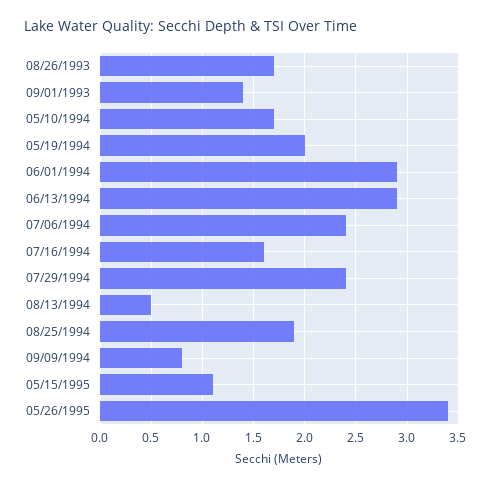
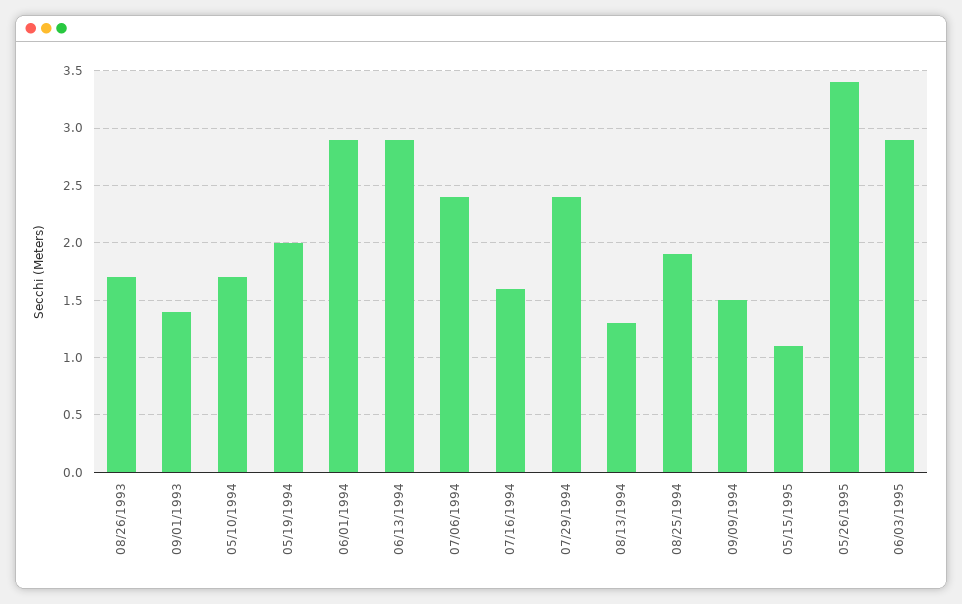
08/13/1994: 0.5 -> 1.3
09/09/1994: 0.8 -> 1.5
06/03/1995: none -> 2.9

